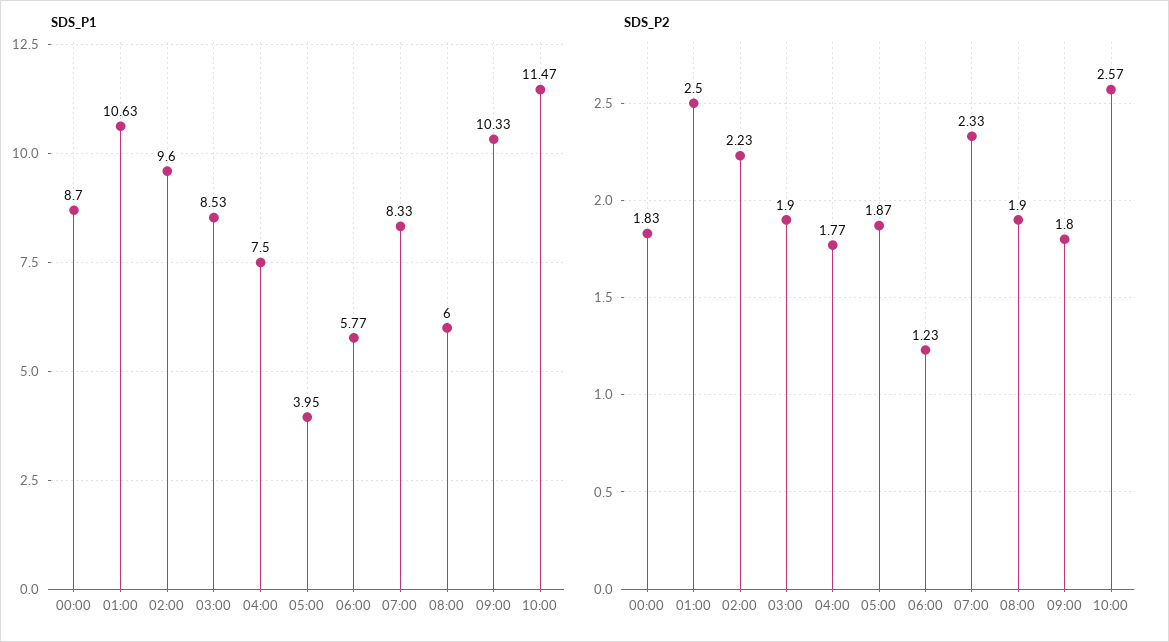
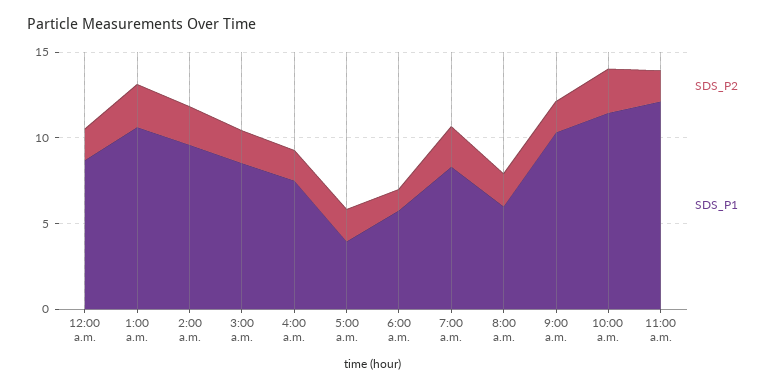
SDS_P2, 11:00 a.m.: none -> 2
SDS_P1, 11:00 a.m.: none -> 12

